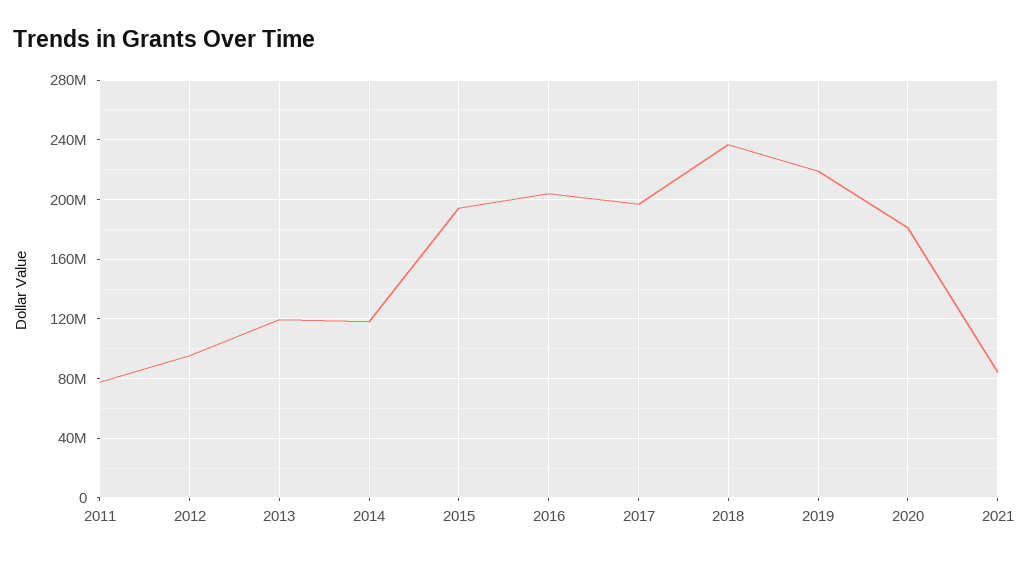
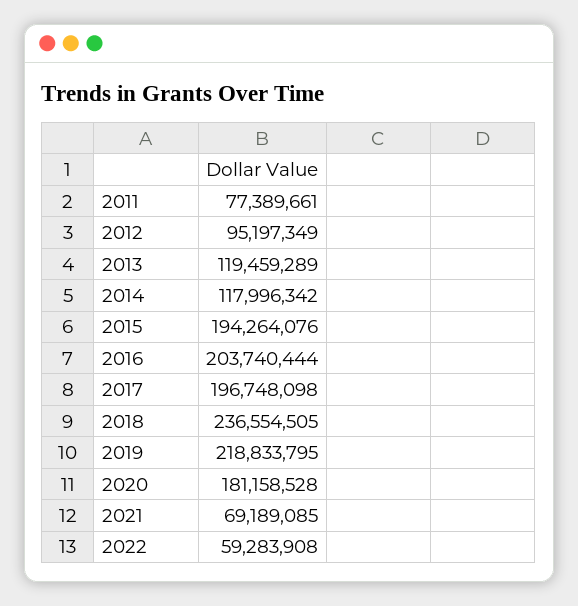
2021: 85000000 -> 69189085
2022: none -> 59283908

